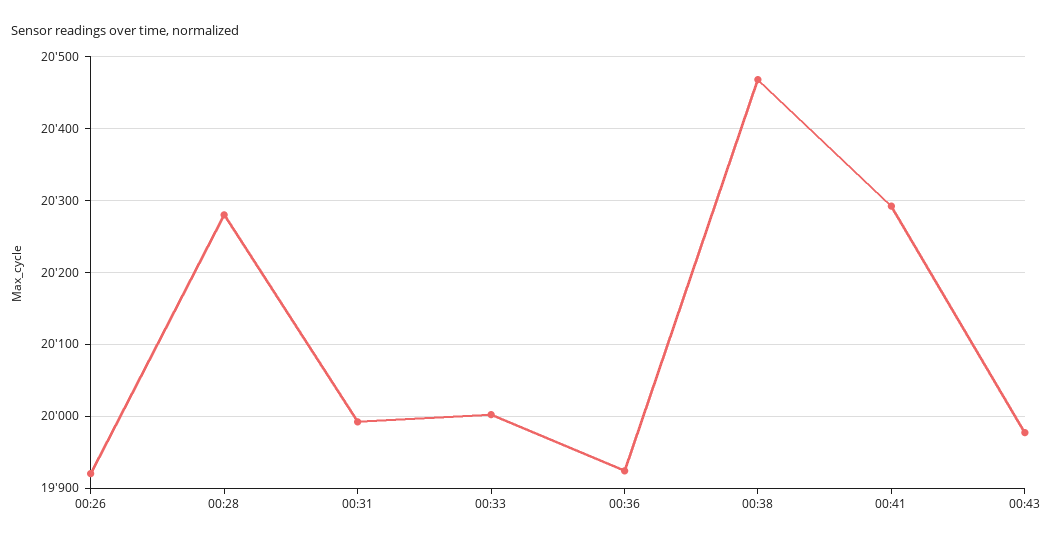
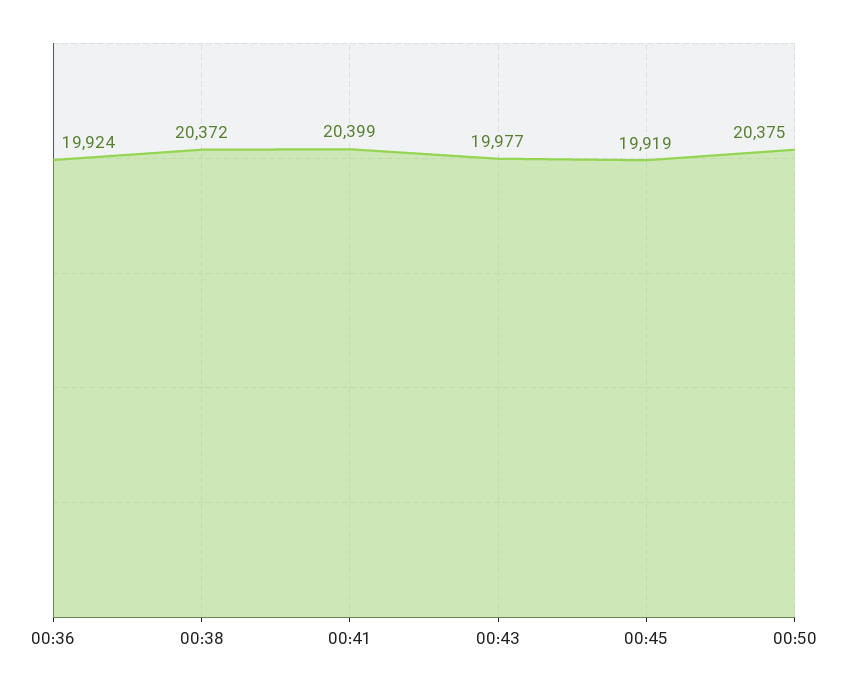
00:26: 19920 -> none
00:28: 20280 -> none
00:31: 19990 -> none
00:33: 20000 -> none
00:38: 20470 -> 20372
00:41: 20290 -> 20399
00:45: none -> 19919
00:50: none -> 20375

